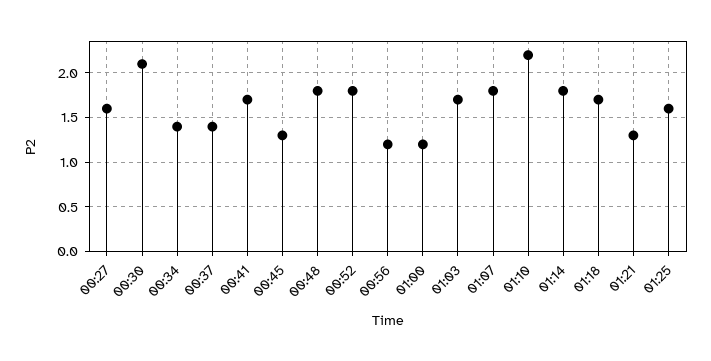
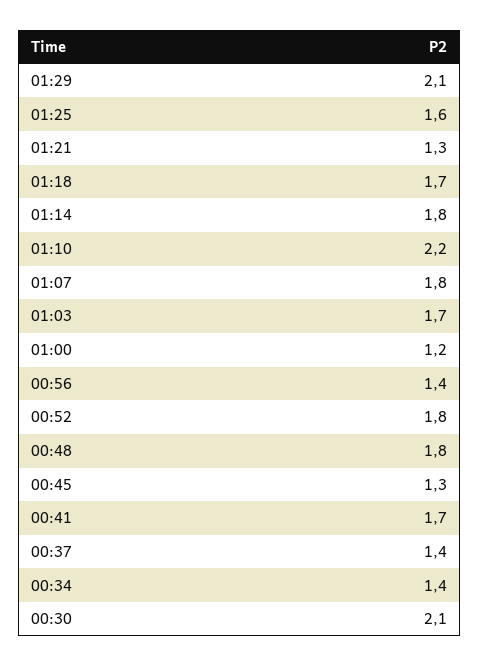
00:27: 1.6 -> none
00:56: 1.2 -> 1.4
01:29: none -> 2.1

